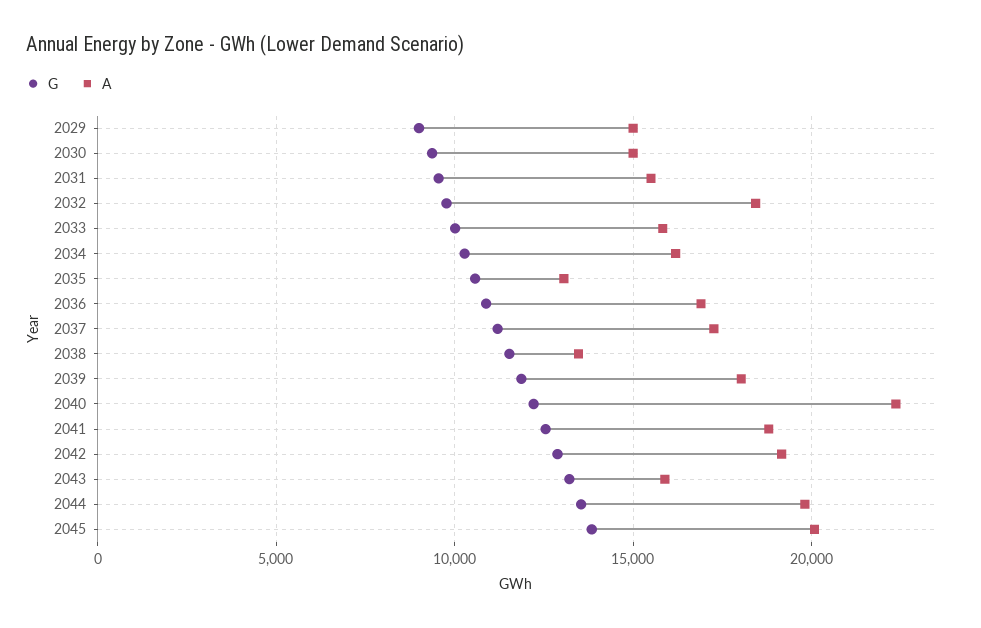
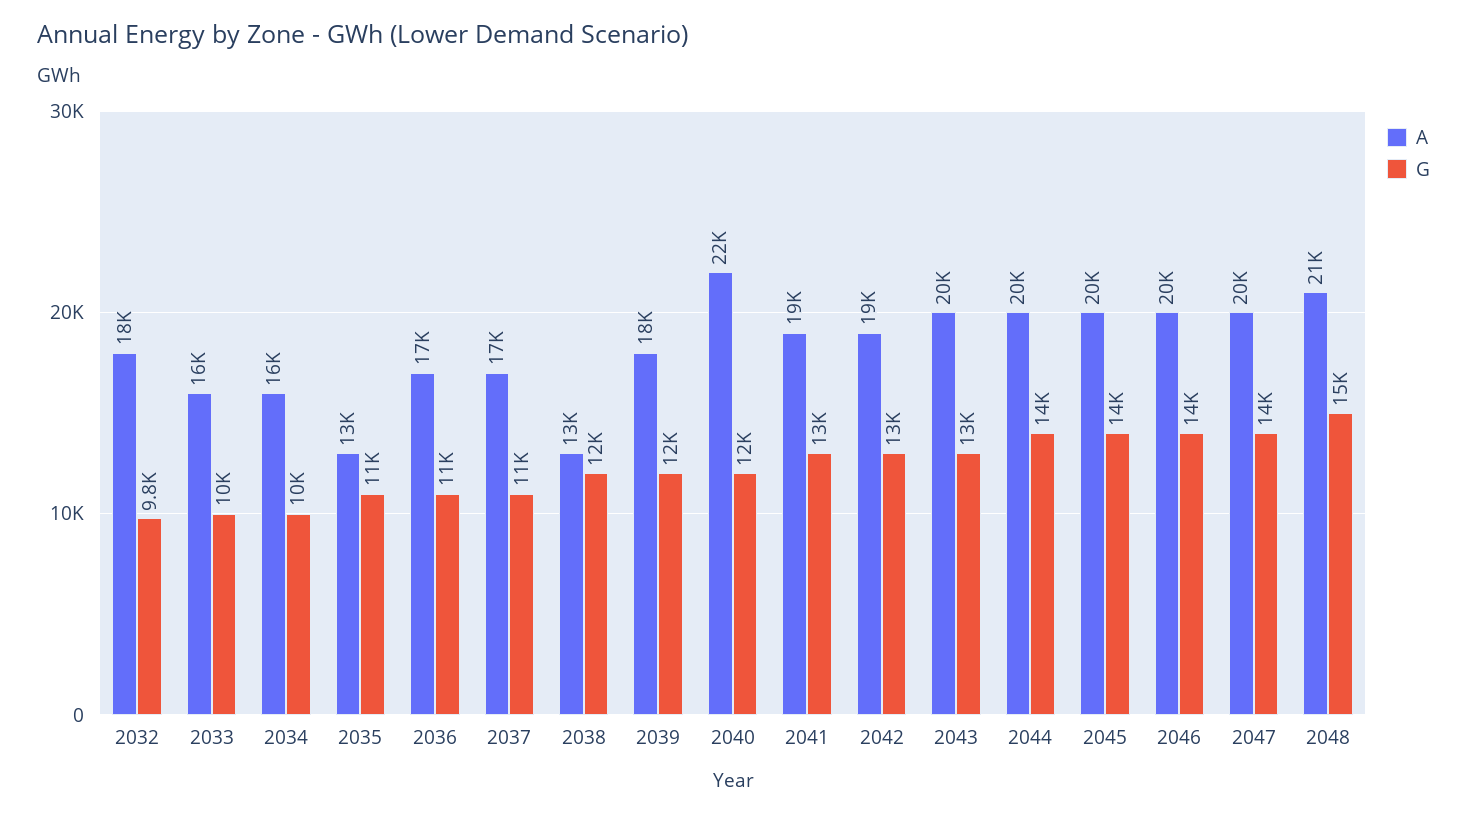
G, 2029: 9000 -> none
A, 2029: 15000 -> none
G, 2030: 9500 -> none
A, 2030: 15000 -> none
G, 2031: 9500 -> none
A, 2031: 15500 -> none
A, 2043: 16000 -> 20000
A, 2046: none -> 20000
G, 2046: none -> 14000
A, 2047: none -> 20000
G, 2047: none -> 14000
A, 2048: none -> 21000
G, 2048: none -> 15000

